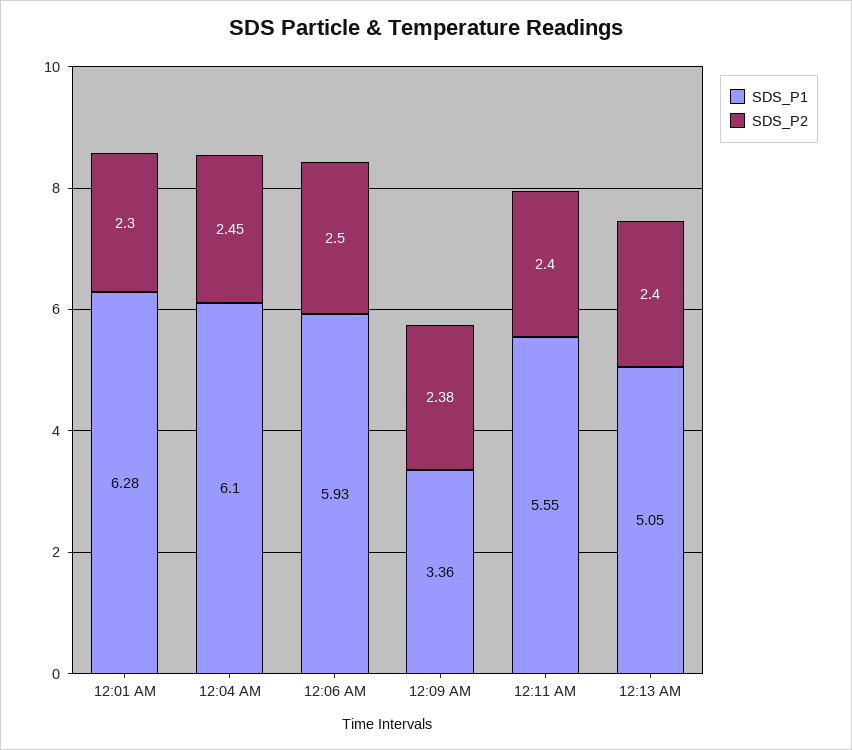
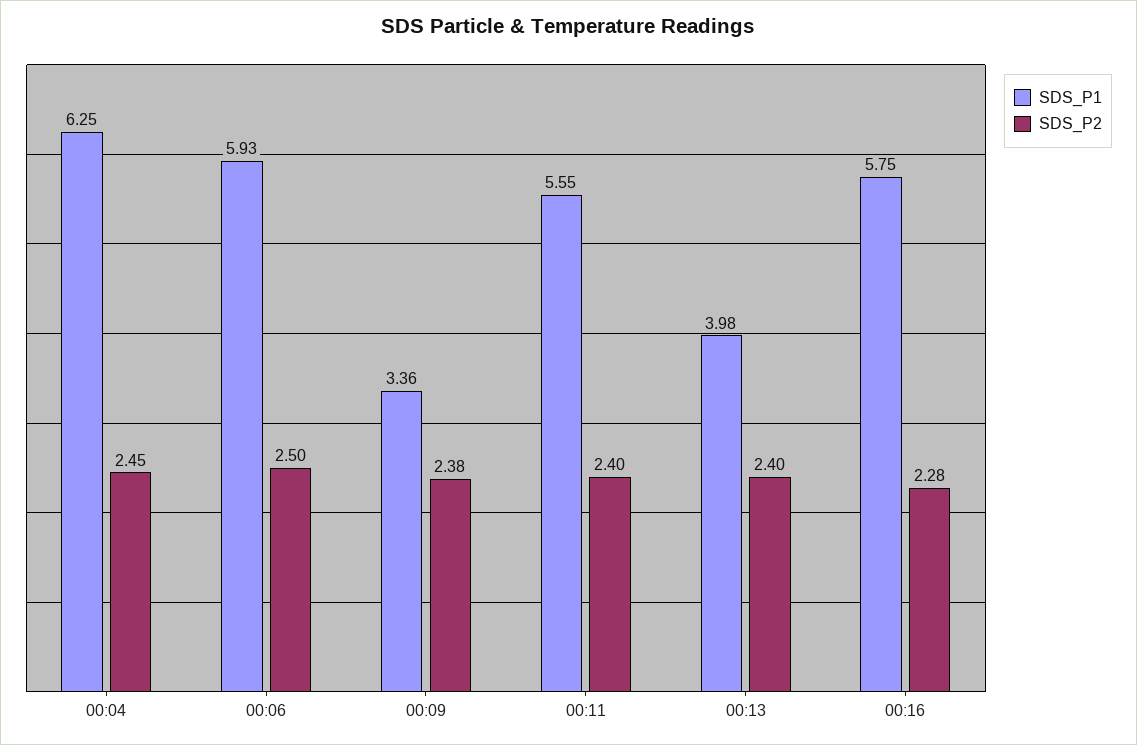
SDS_P1, 12:01 AM: 6.28 -> none
SDS_P2, 12:01 AM: 2.3 -> none
SDS_P1, 12:04 AM: 6.1 -> 6.25
SDS_P1, 12:13 AM: 5.05 -> 3.98
SDS_P1, 00:16: none -> 5.75
SDS_P2, 00:16: none -> 2.28

